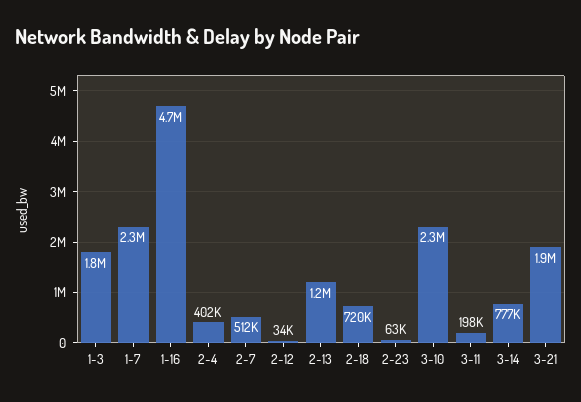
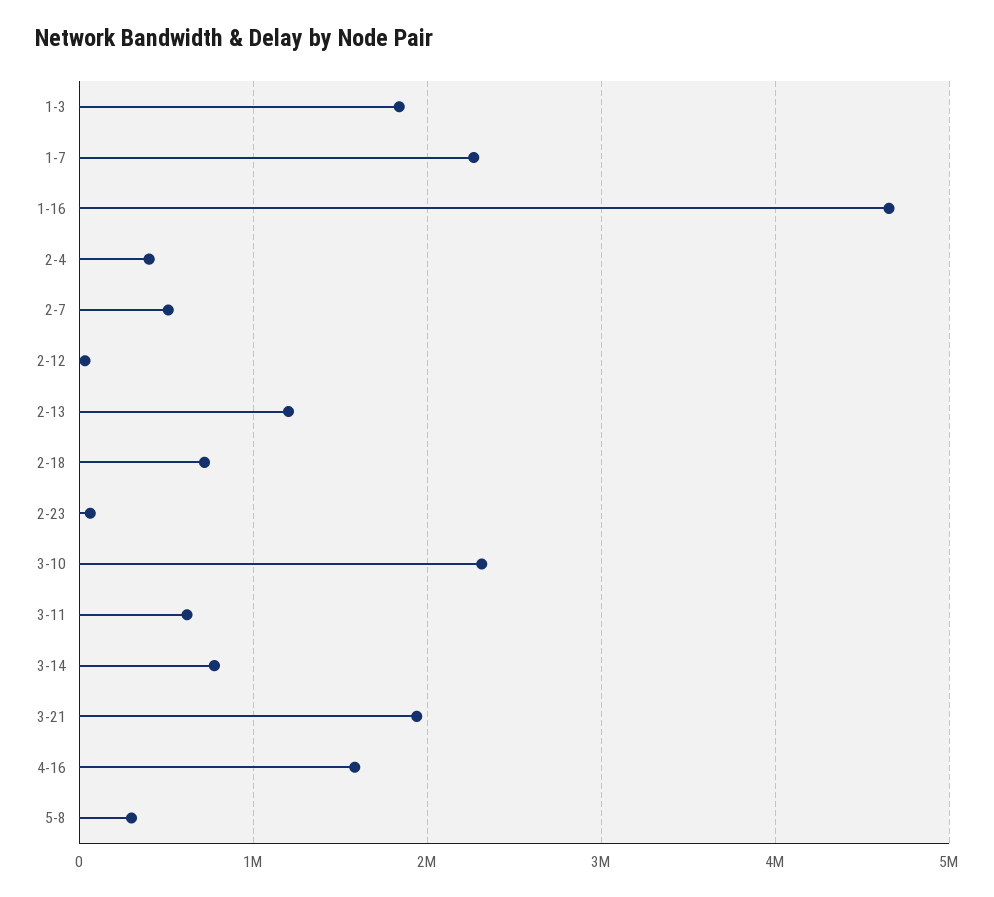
3-11: 198000 -> 600000
4-16: none -> 1600000
5-8: none -> 300000

